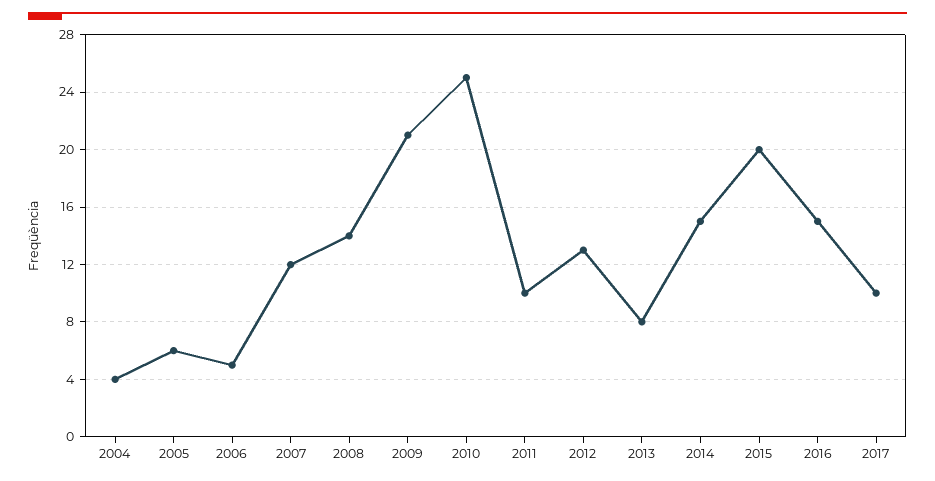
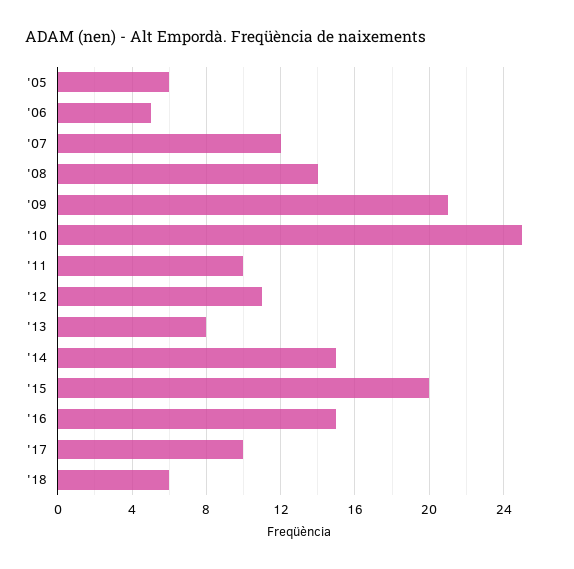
2004: 4 -> none
2012: 13 -> 11
'18: none -> 6

